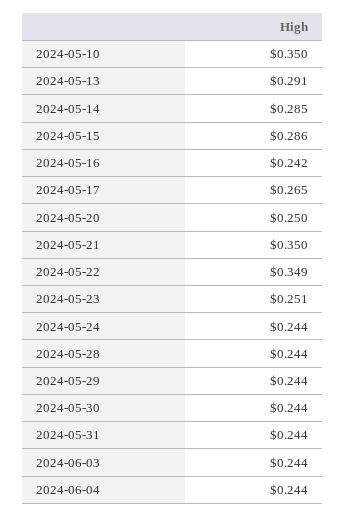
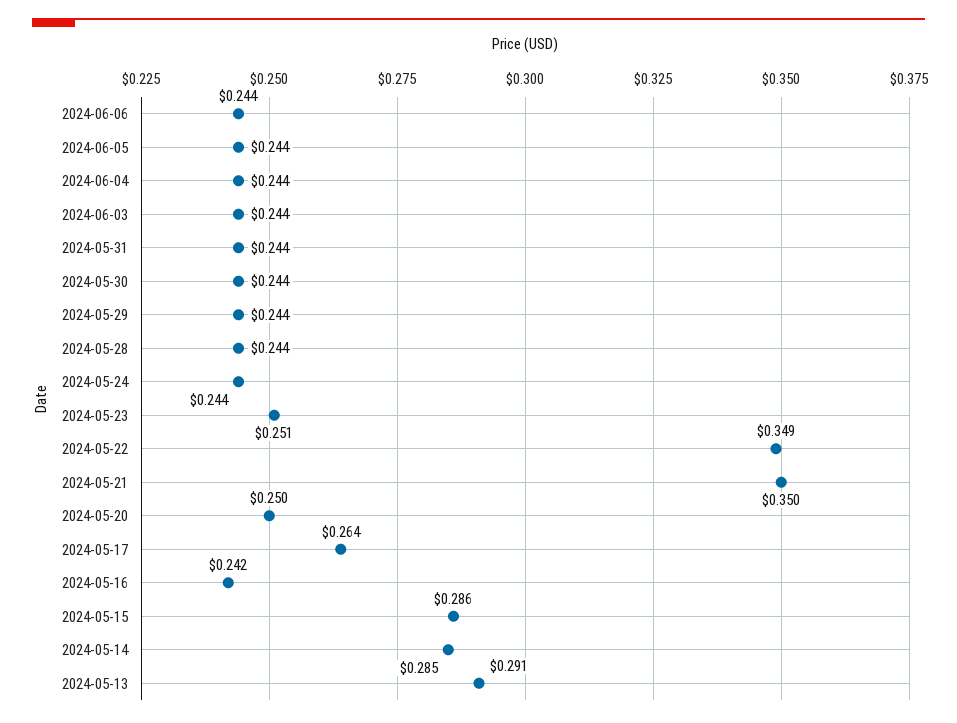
2024-05-10: 0.35 -> none
2024-05-17: 0.265 -> 0.264
2024-06-06: none -> 0.244
2024-06-05: none -> 0.244

